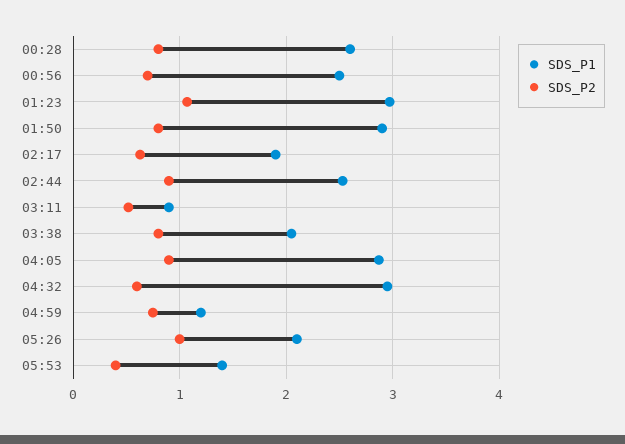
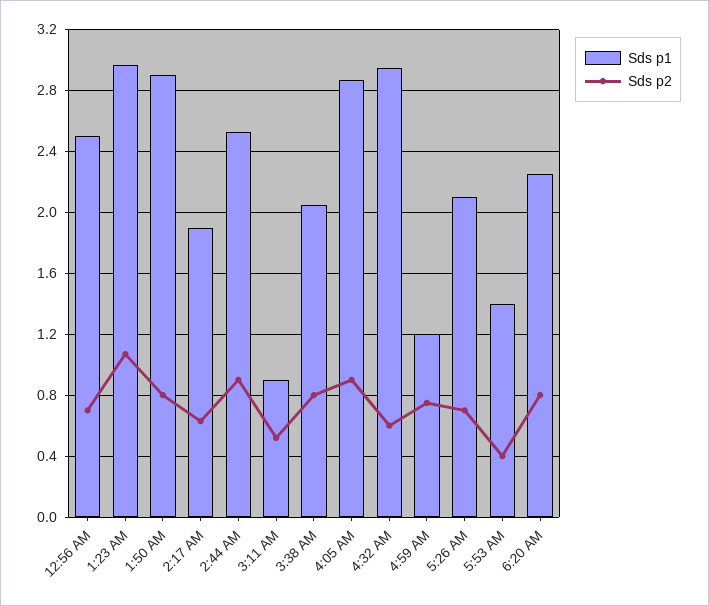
SDS_P1, 00:28: 2.6 -> none
SDS_P2, 00:28: 0.8 -> none
SDS_P2, 05:26: 1 -> 0.7
SDS_P1, 6:20 AM: none -> 2.25
SDS_P2, 6:20 AM: none -> 0.8

